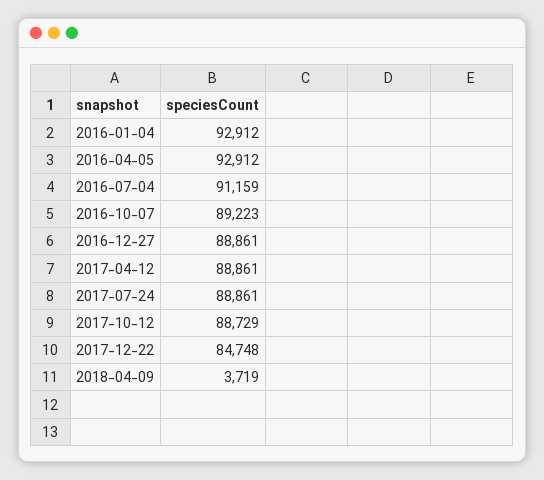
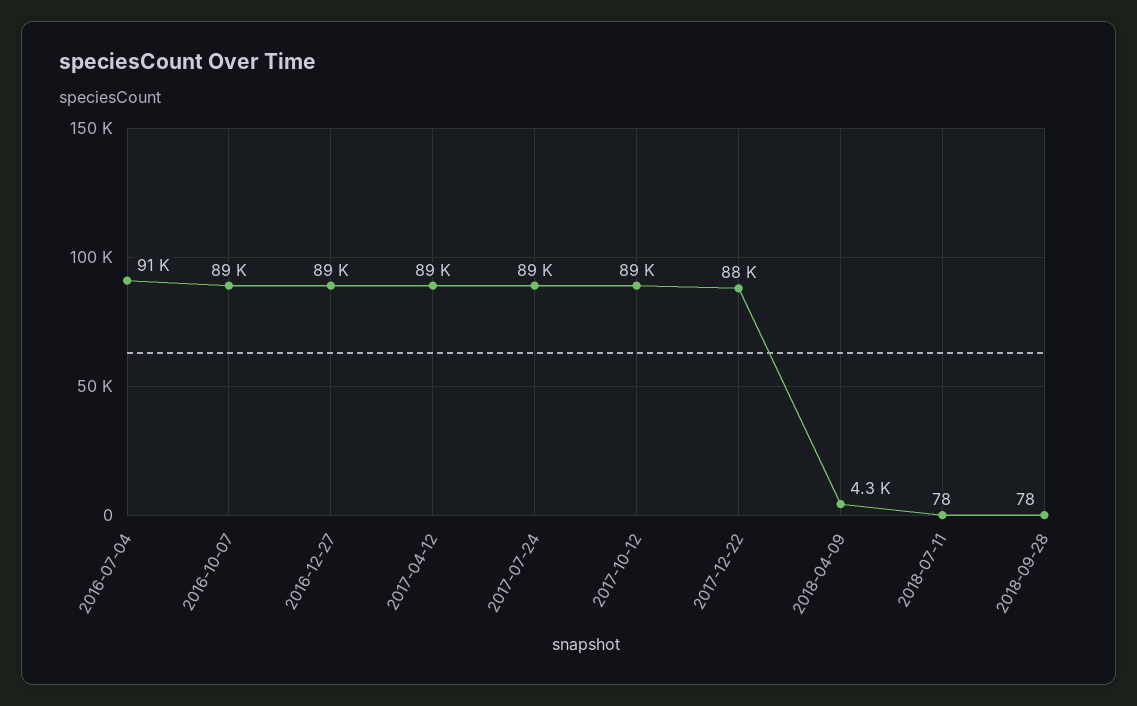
2016-01-04: 92912 -> none
2016-04-05: 92912 -> none
2017-12-22: 84748 -> 88000
2018-04-09: 3719 -> 4300
2018-07-11: none -> 78
2018-09-28: none -> 78

